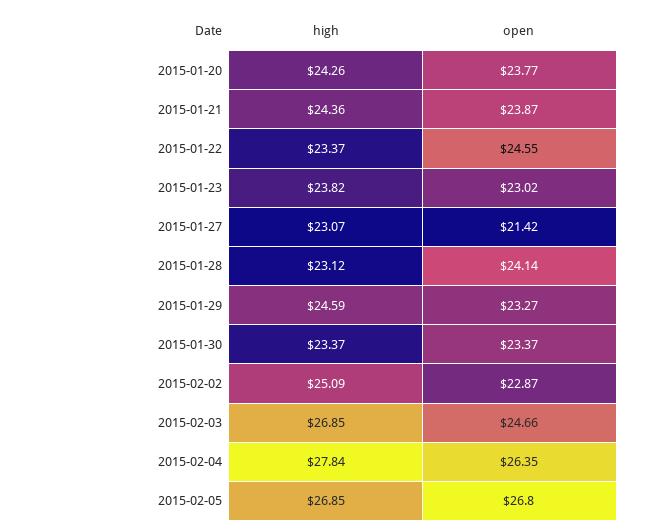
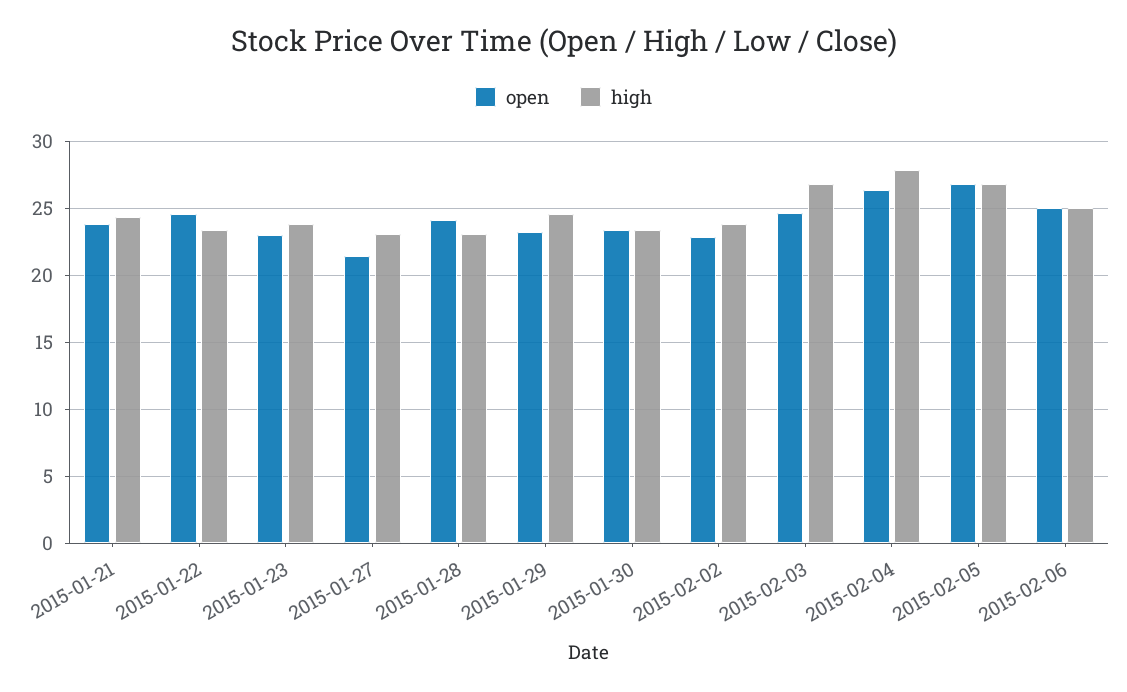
high, 2015-01-20: 24.26 -> none
open, 2015-01-20: 23.77 -> none
high, 2015-02-02: 25.09 -> 24
open, 2015-02-06: none -> 25
high, 2015-02-06: none -> 25

